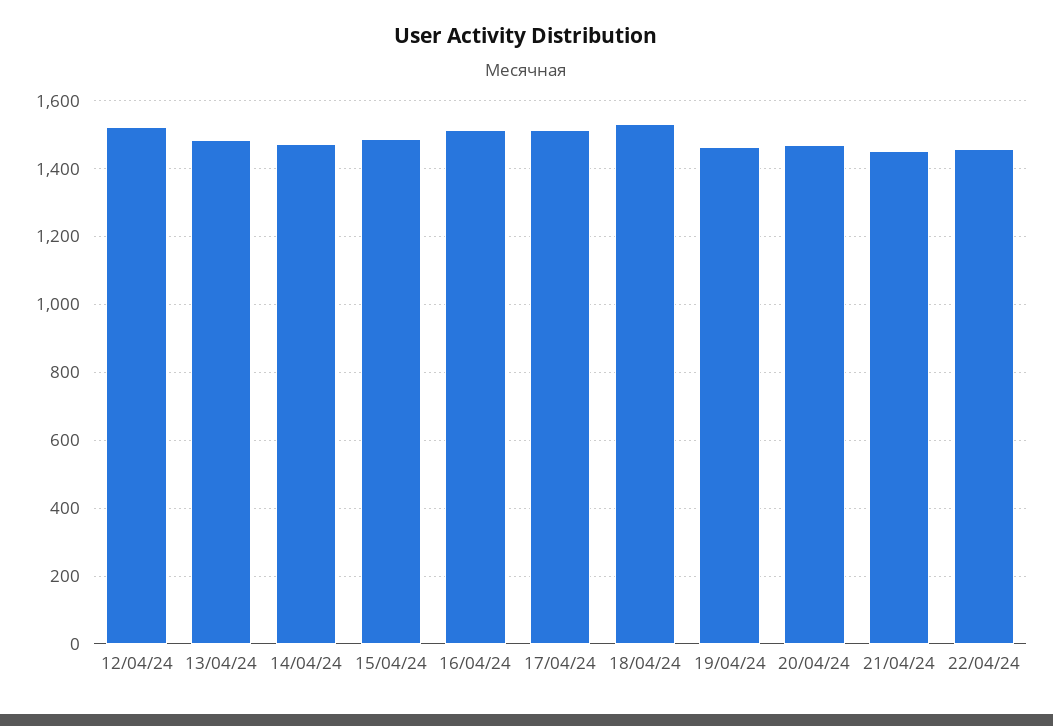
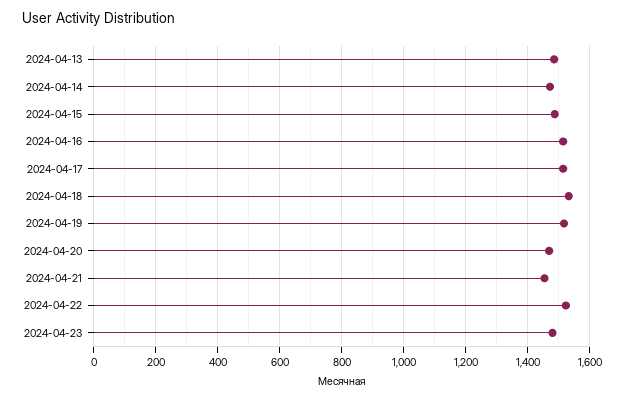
12/04/24: 1520 -> none
19/04/24: 1460 -> 1520
22/04/24: 1460 -> 1520
2024-04-23: none -> 1480

